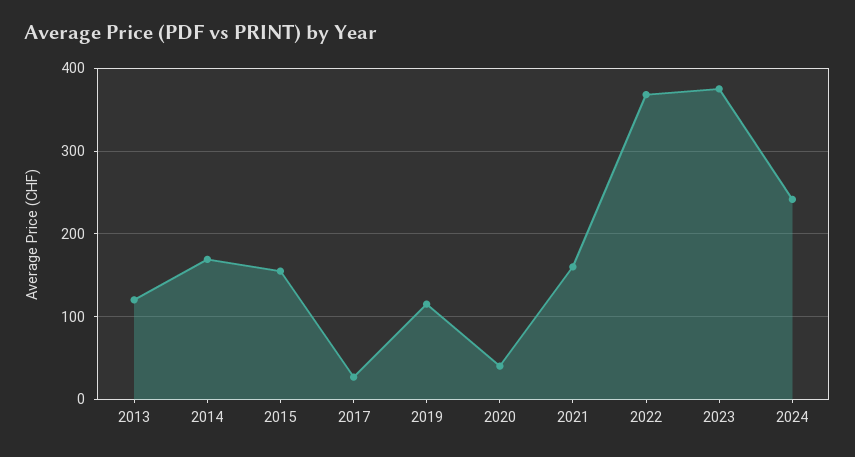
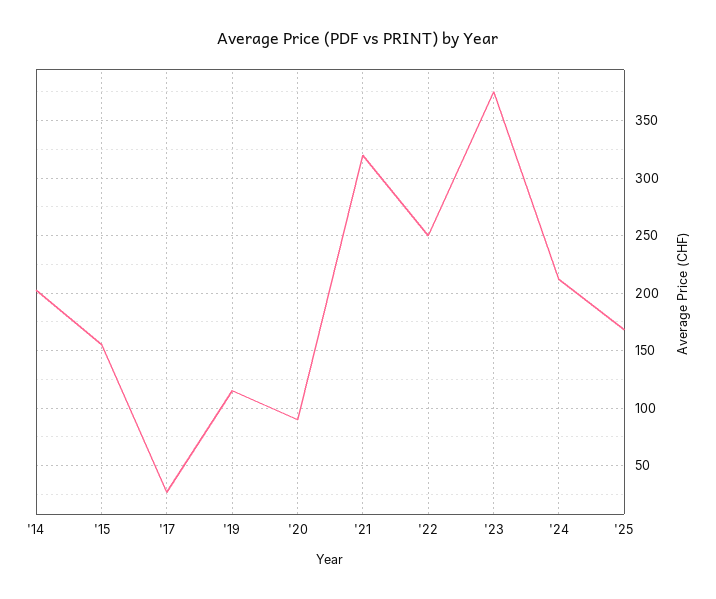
2013: 120 -> none
2014: 170 -> 200
2020: 40 -> 90
2021: 160 -> 320
2022: 370 -> 250
2024: 240 -> 210
'25: none -> 170

